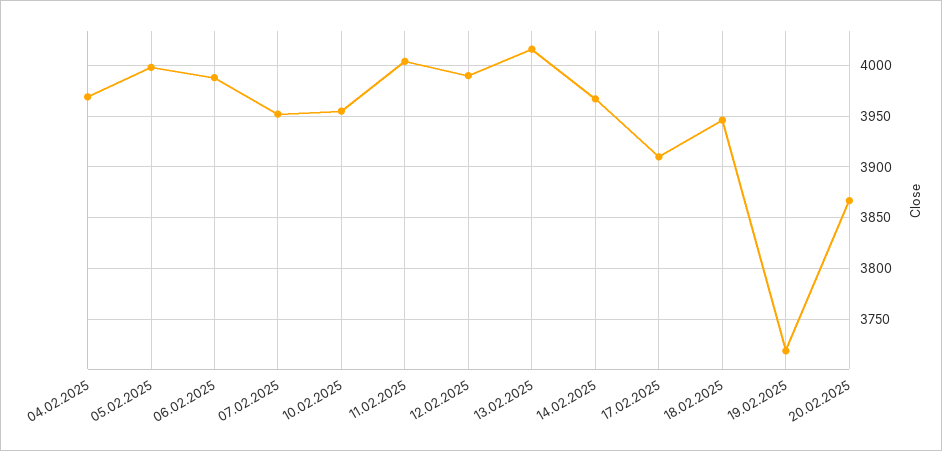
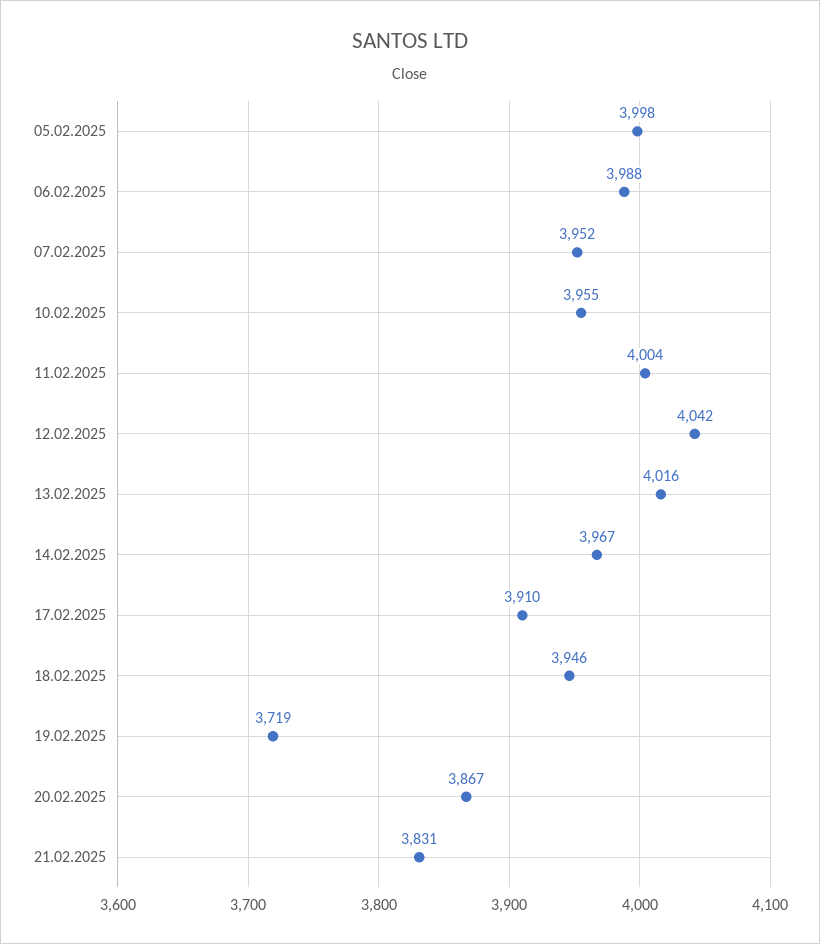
04.02.2025: 3970 -> none
12.02.2025: 3990 -> 4042
21.02.2025: none -> 3831

